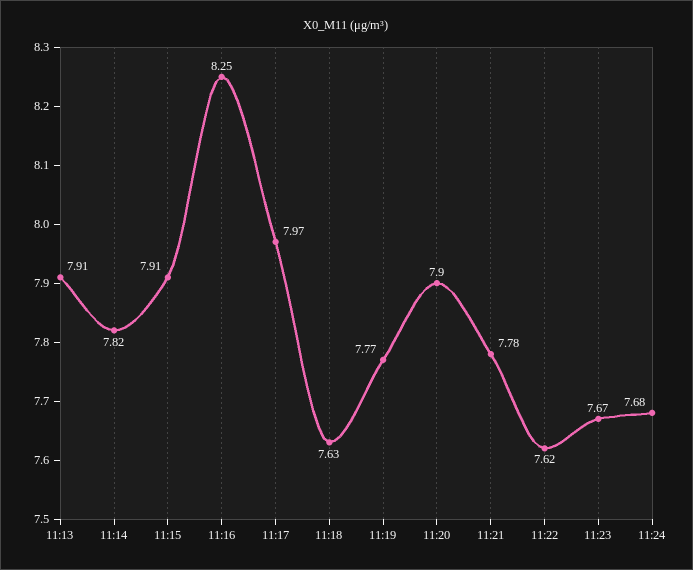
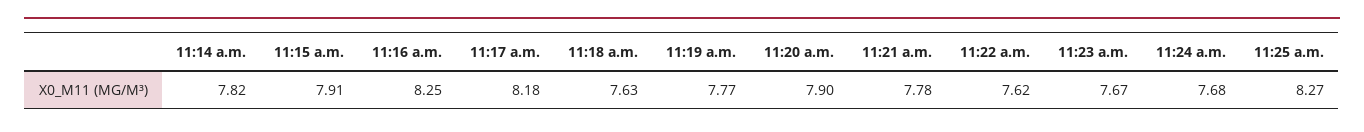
11:13: 7.91 -> none
11:17: 7.97 -> 8.18
11:25 a.m.: none -> 8.27

